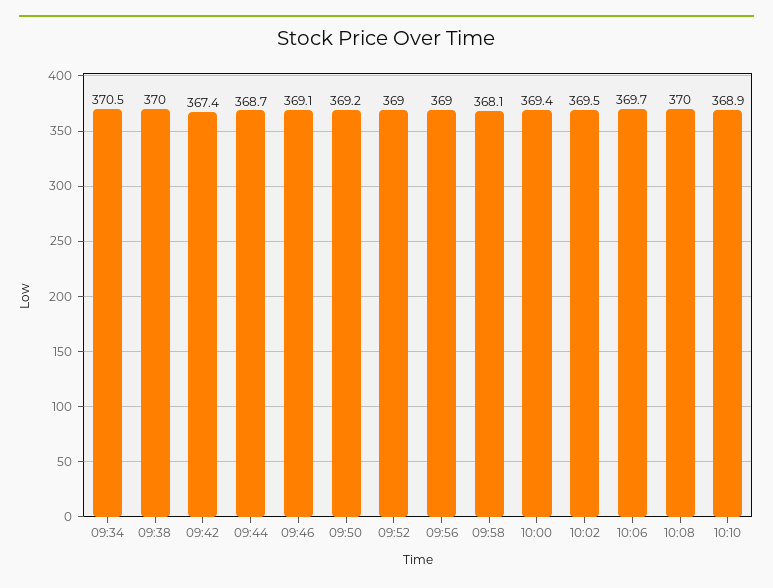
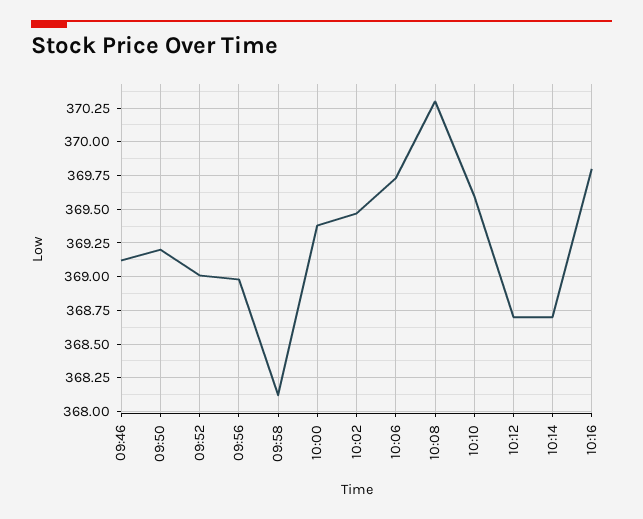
09:34: 370.5 -> none
09:38: 370 -> none
09:42: 367.4 -> none
09:44: 368.7 -> none
10:08: 370 -> 370.3
10:10: 368.9 -> 369.6
10:12: none -> 368.7
10:14: none -> 368.7
10:16: none -> 369.8

